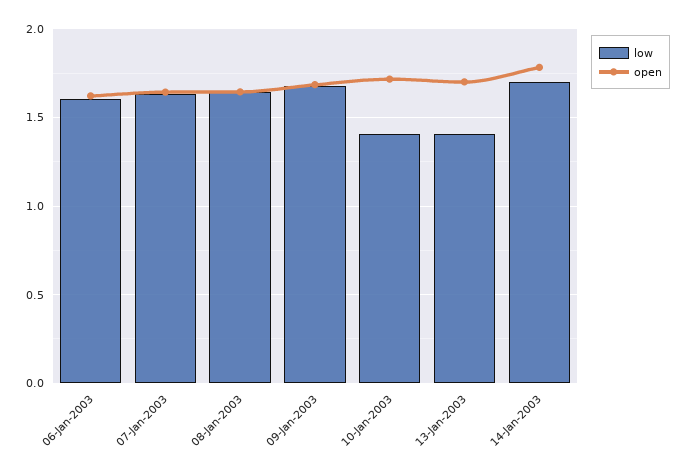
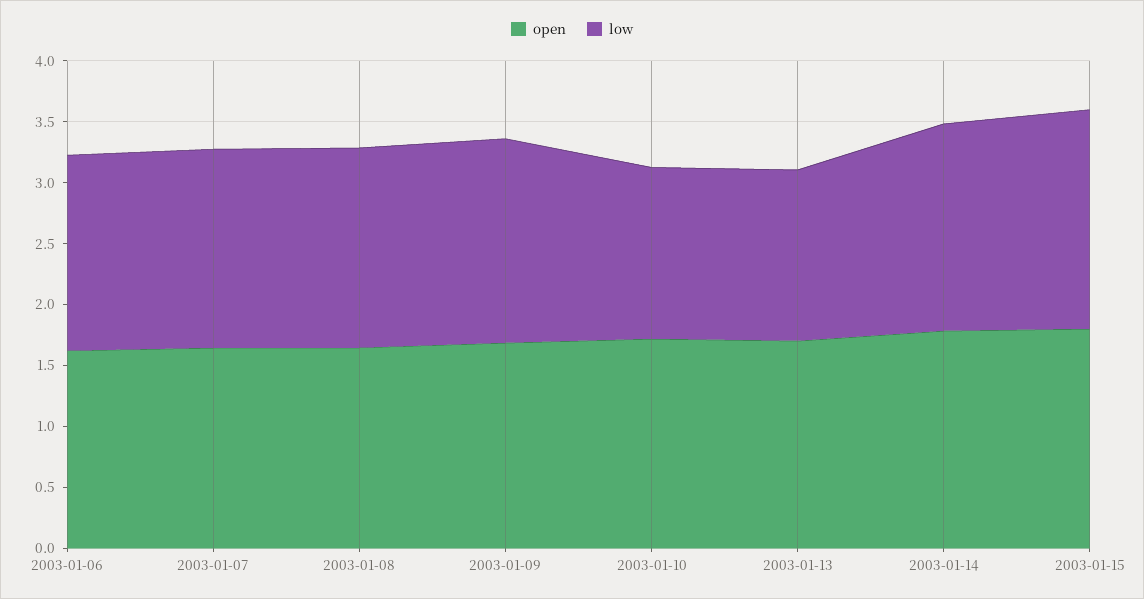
open, 2003-01-15: none -> 1.8
low, 2003-01-15: none -> 1.8

